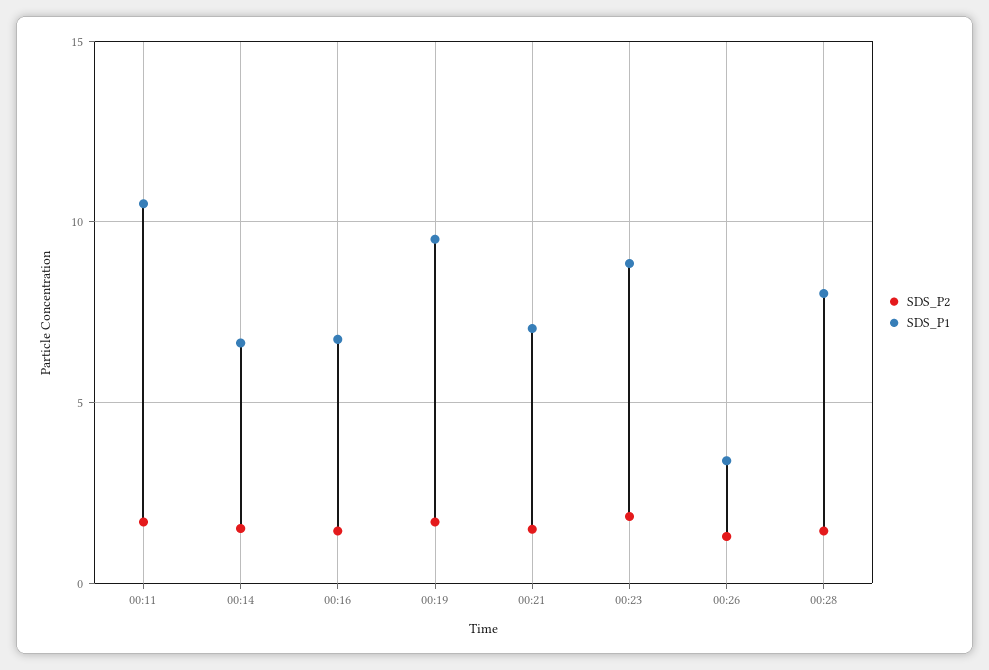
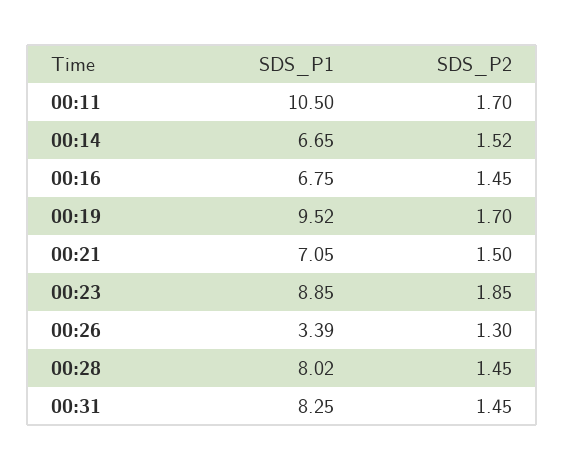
SDS_P1, 00:31: none -> 8.25
SDS_P2, 00:31: none -> 1.45

